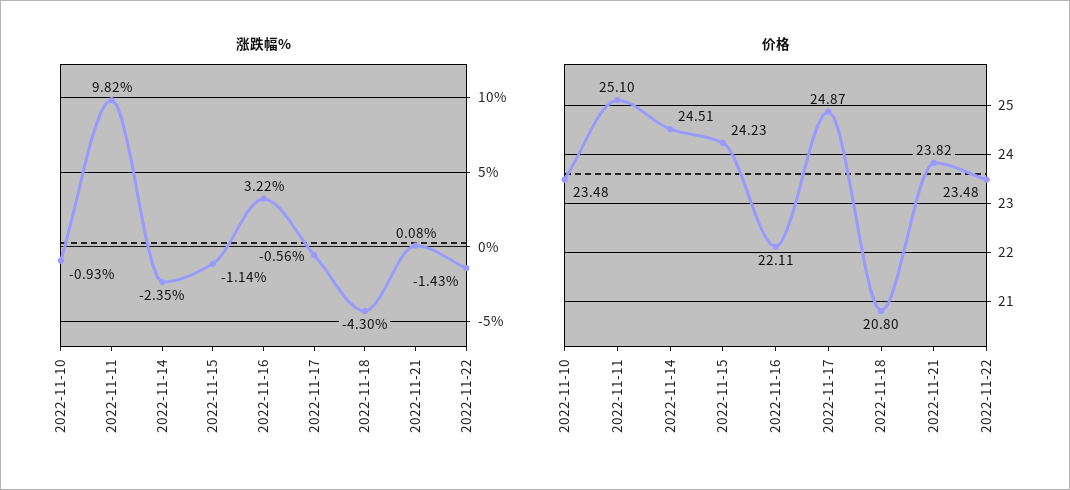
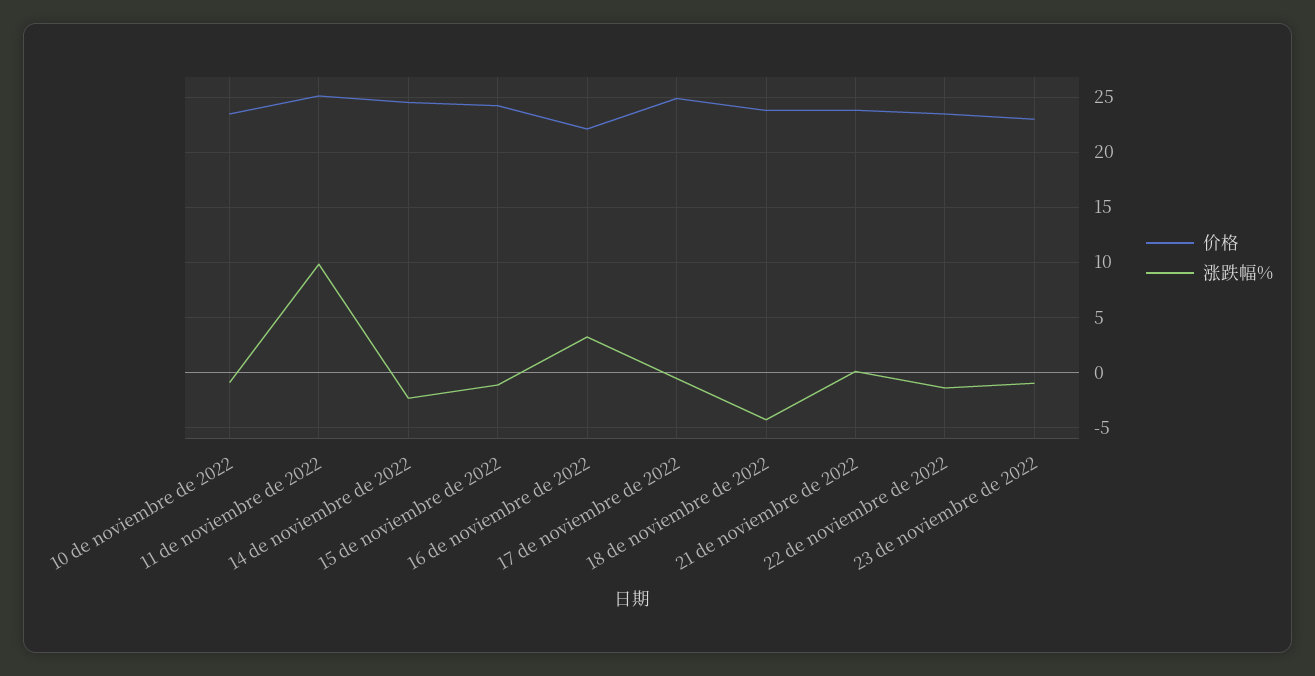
价格, 2022-11-18: 20.8 -> 24
价格, 23 de noviembre de 2022: none -> 23
涨跌幅%, 23 de noviembre de 2022: none -> -1

